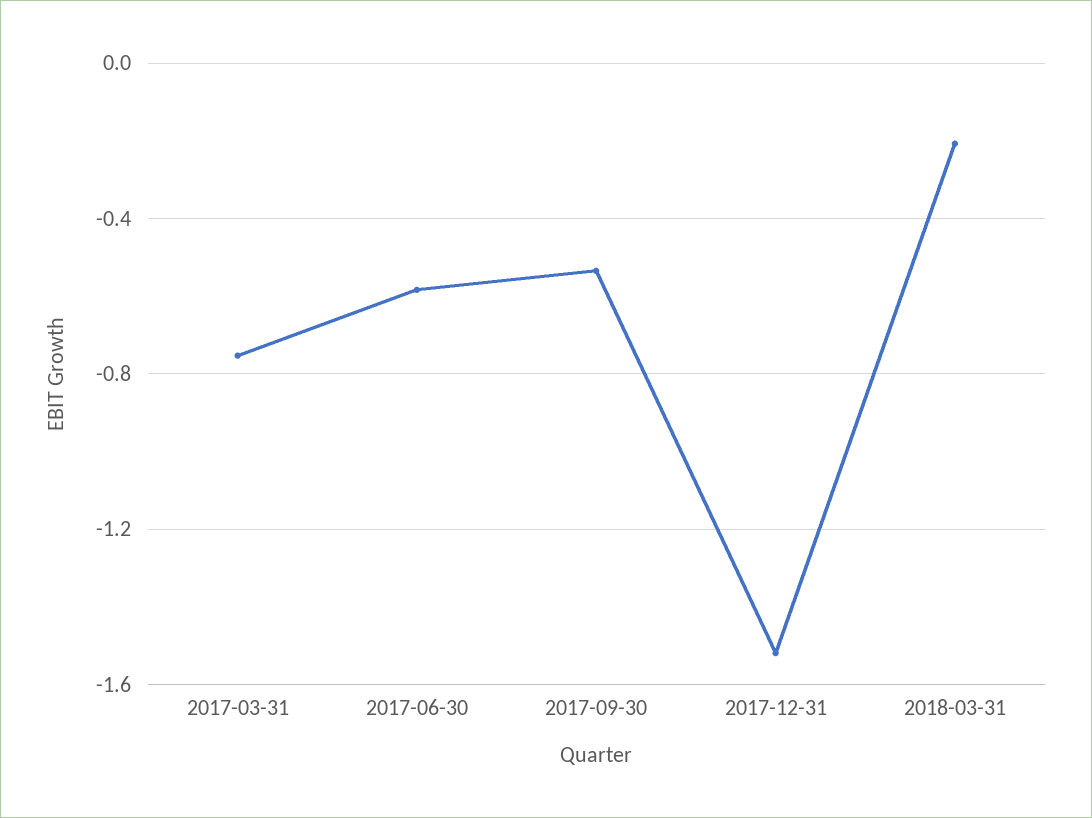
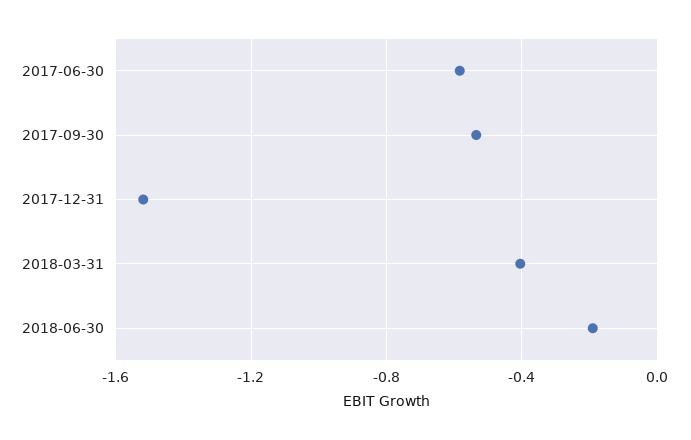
2017-03-31: -0.75 -> none
2018-03-31: -0.2 -> -0.4
2018-06-30: none -> -0.2

